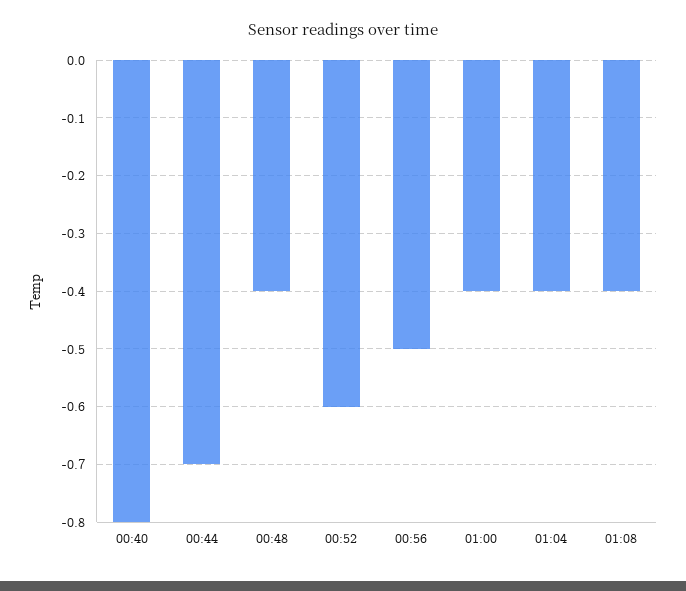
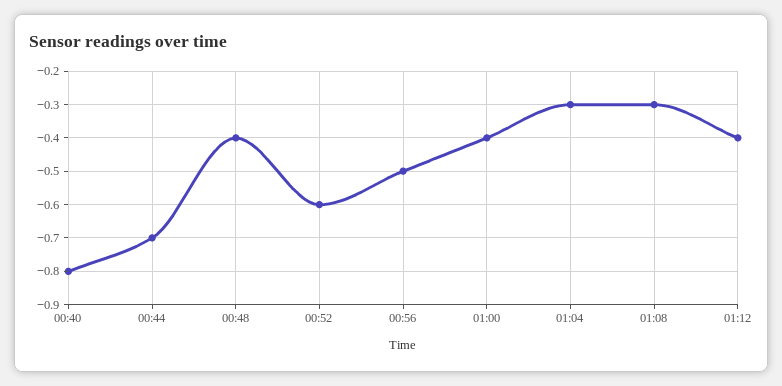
01:04: -0.4 -> -0.3
01:08: -0.4 -> -0.3
01:12: none -> -0.4

